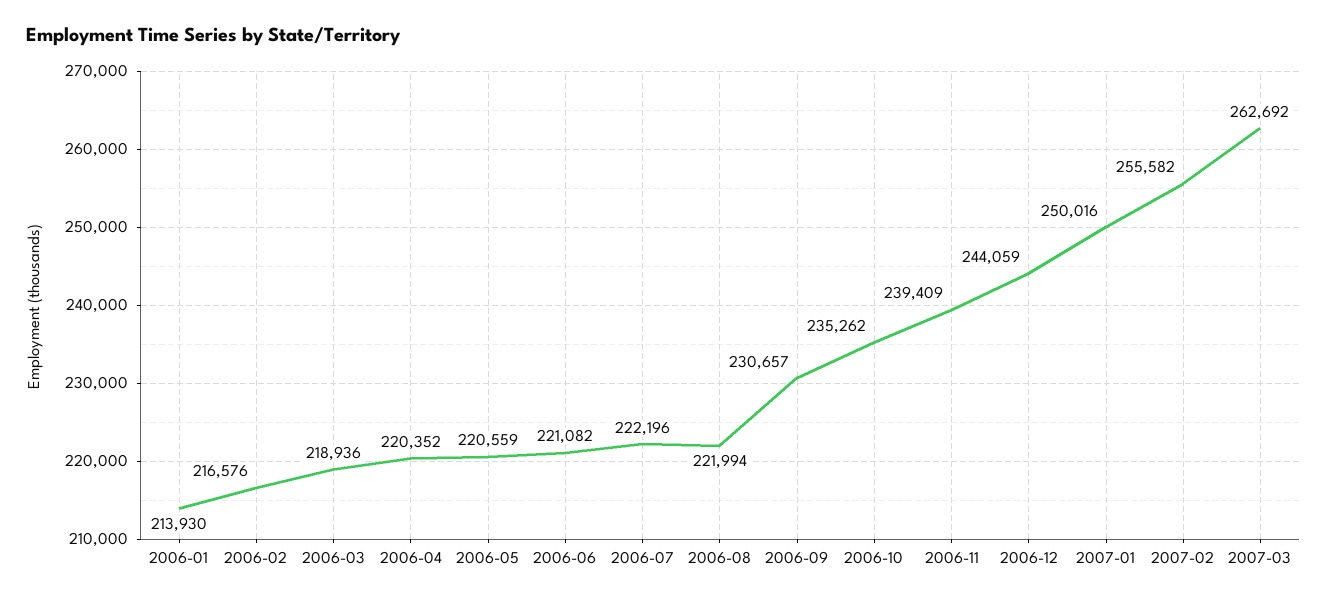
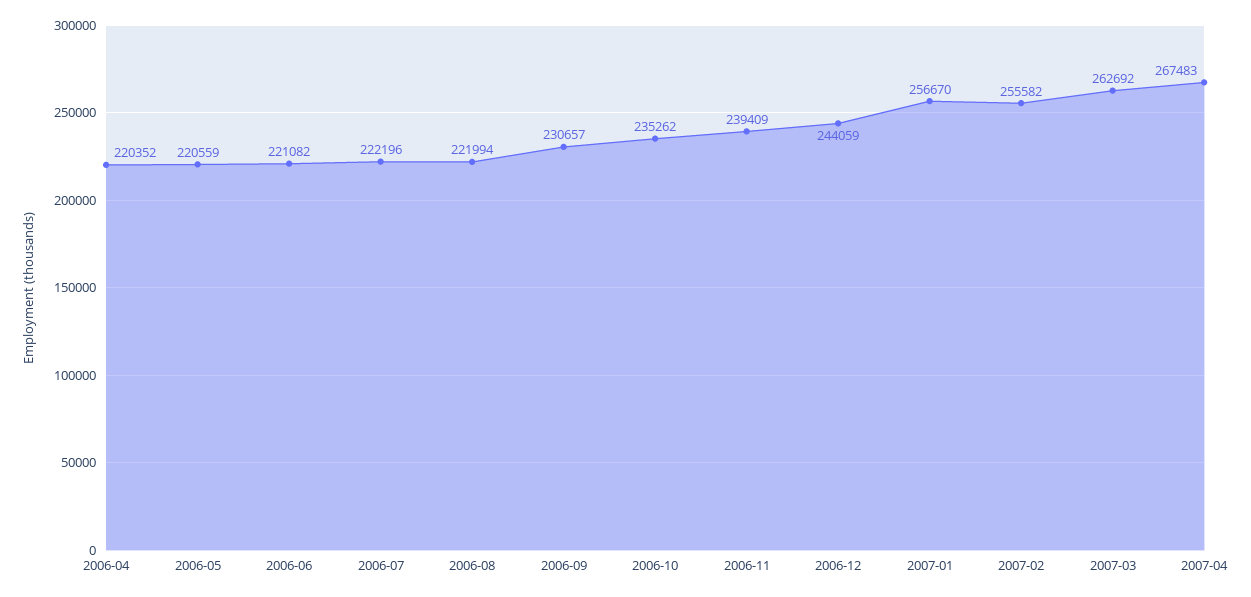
2006-01: 213930 -> none
2006-02: 216576 -> none
2006-03: 218936 -> none
2007-01: 250016 -> 256670
2007-04: none -> 267483

